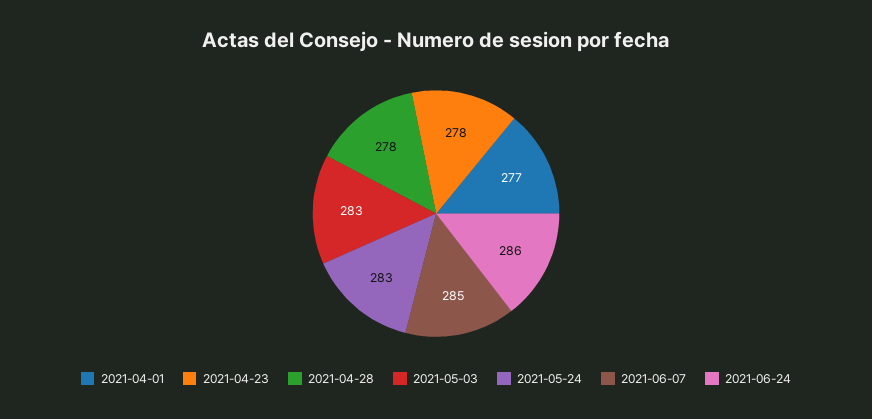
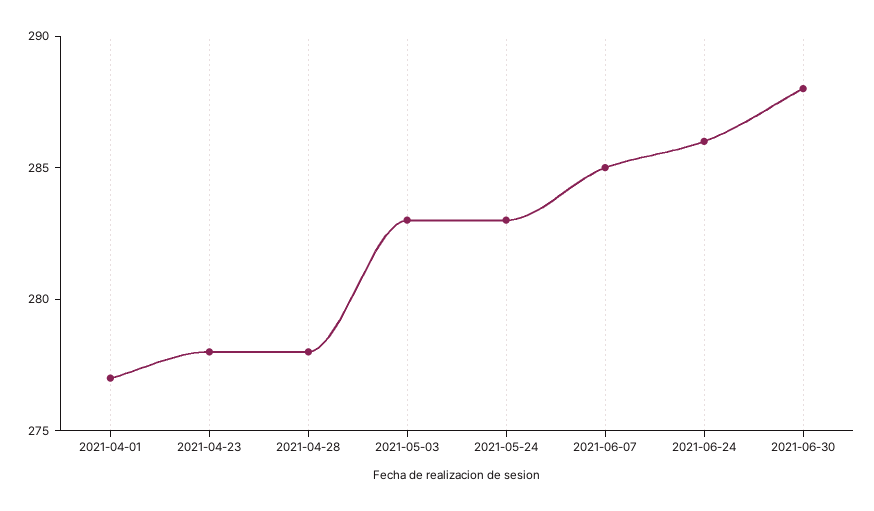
2021-06-30: none -> 288

